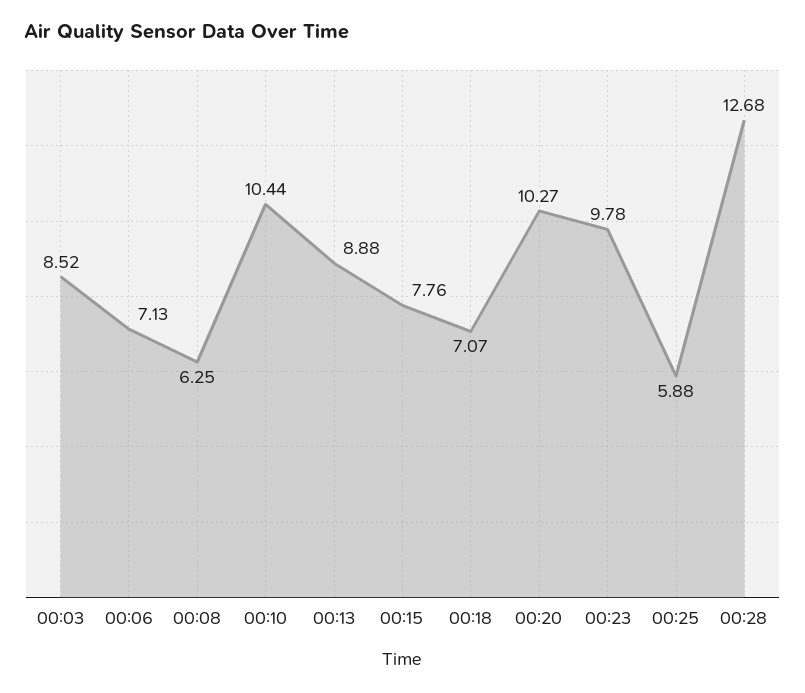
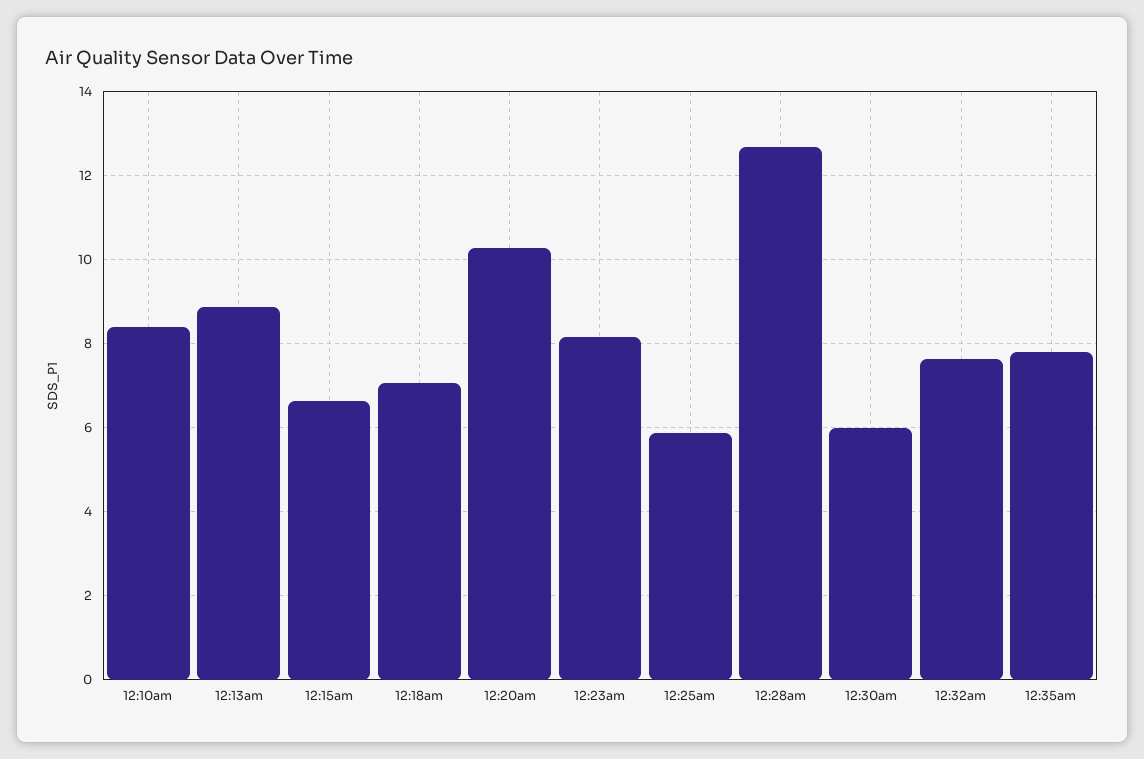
00:03: 8.52 -> none
00:06: 7.13 -> none
00:08: 6.25 -> none
00:10: 10.44 -> 8.4
00:15: 7.76 -> 6.6
00:23: 9.78 -> 8.2
12:30am: none -> 6
12:32am: none -> 7.6
12:35am: none -> 7.8

